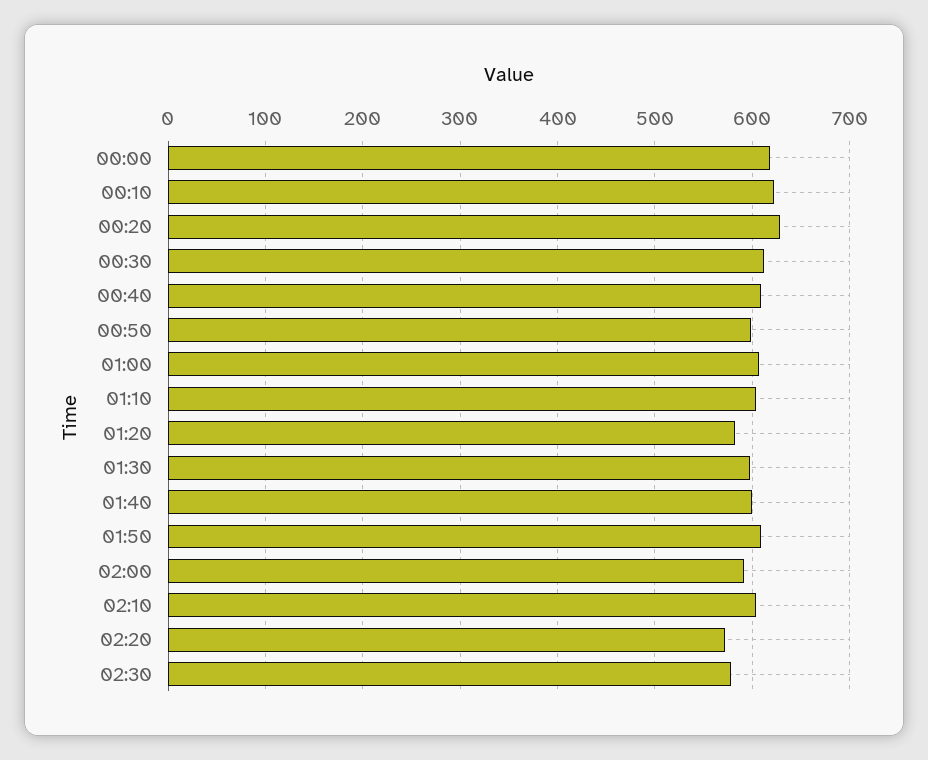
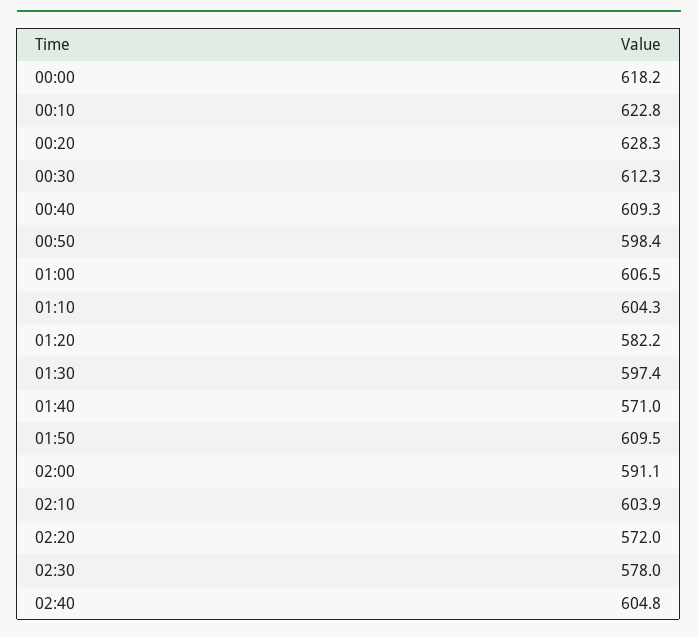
01:40: 600 -> 571
02:40: none -> 604.8

